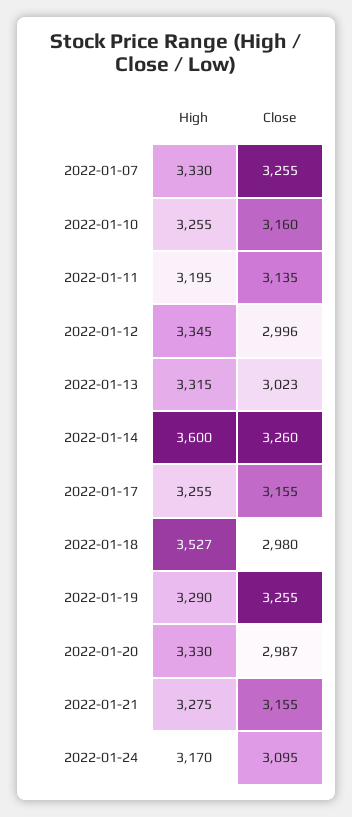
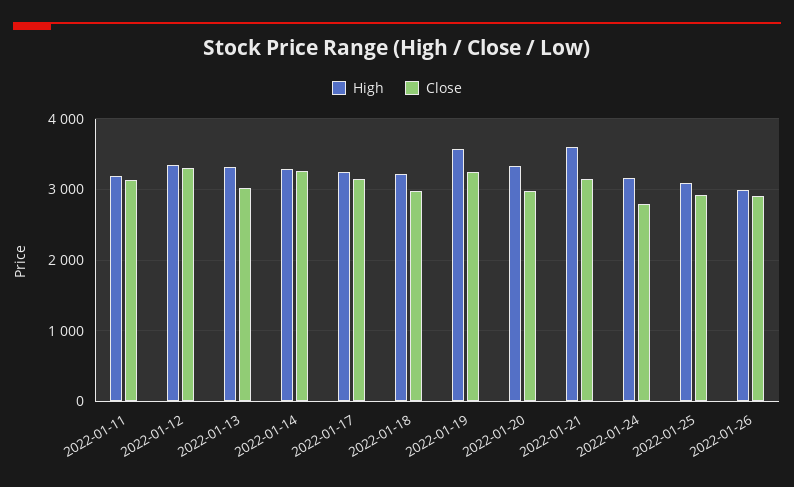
High, 2022-01-07: 3330 -> none
Close, 2022-01-07: 3255 -> none
High, 2022-01-10: 3255 -> none
Close, 2022-01-10: 3160 -> none
Close, 2022-01-12: 2996 -> 3300
High, 2022-01-14: 3600 -> 3300
High, 2022-01-18: 3527 -> 3200
High, 2022-01-19: 3290 -> 3600
High, 2022-01-21: 3275 -> 3600
Close, 2022-01-24: 3095 -> 2800
High, 2022-01-25: none -> 3100
Close, 2022-01-25: none -> 2900
High, 2022-01-26: none -> 3000
Close, 2022-01-26: none -> 2900

